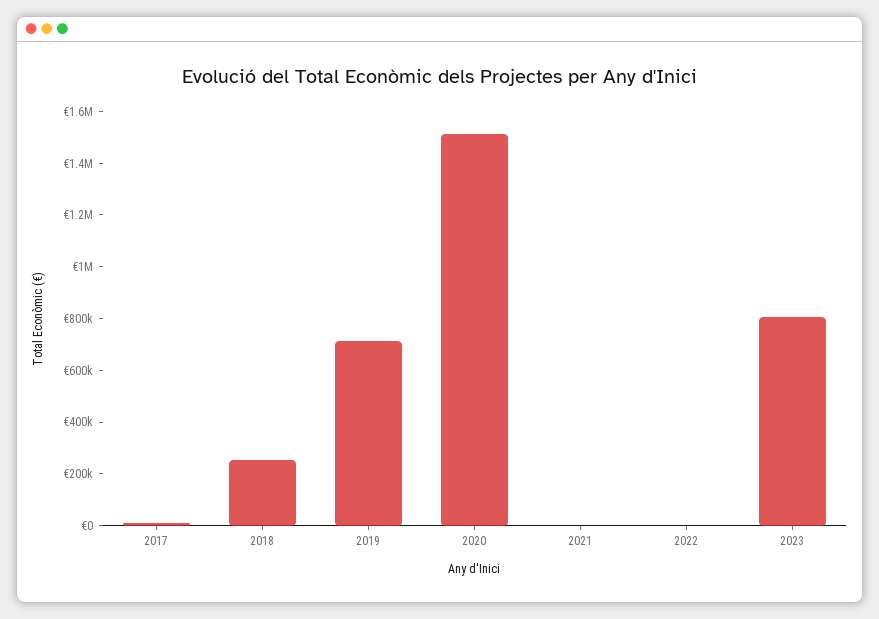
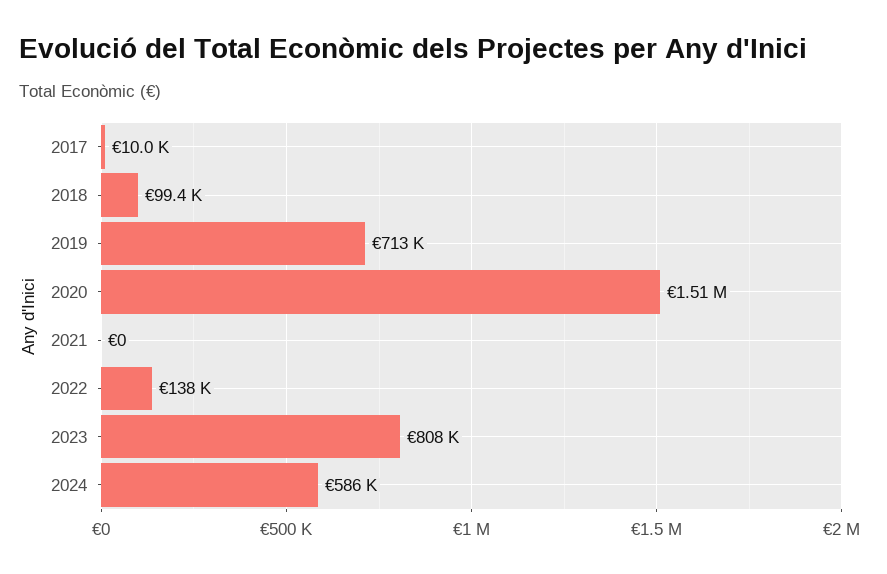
2018: 250000 -> 99400
2022: 0 -> 138000
2024: none -> 586000

